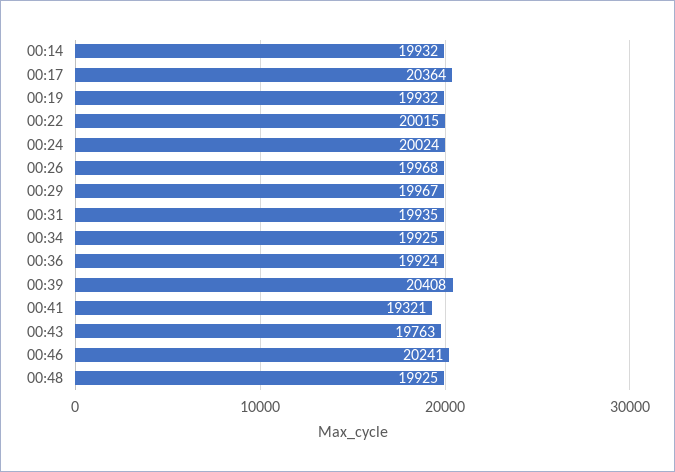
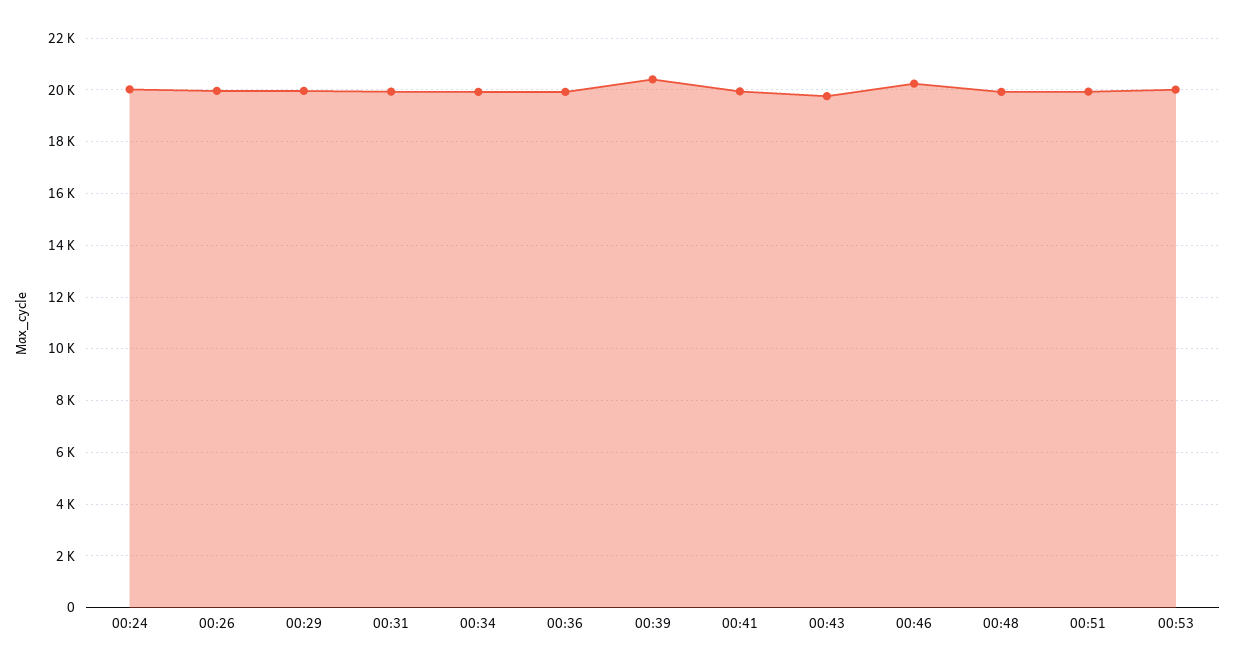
00:14: 19932 -> none
00:17: 20364 -> none
00:19: 19932 -> none
00:22: 20015 -> none
00:41: 19321 -> 20000
00:51: none -> 20000
00:53: none -> 20000

